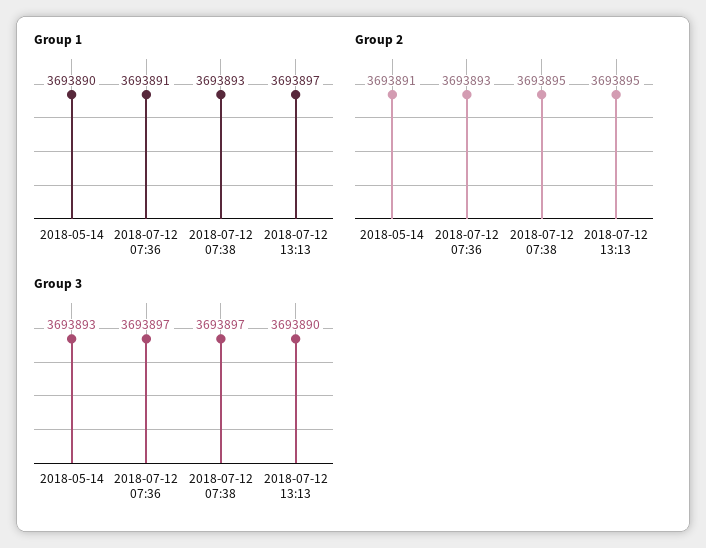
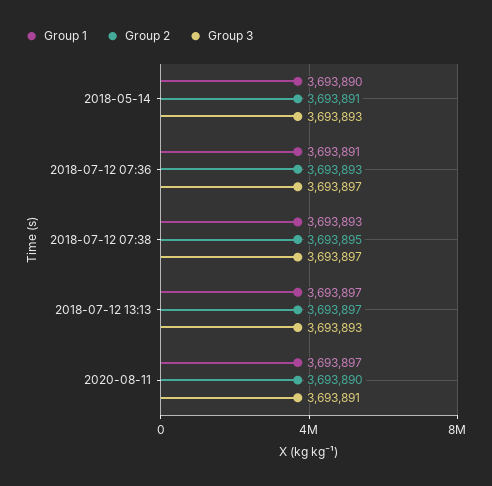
Group 2, 2018-07-12 13:13: 3693895 -> 3693897
Group 3, 2018-07-12 13:13: 3693890 -> 3693893
Group 1, 2020-08-11: none -> 3693897
Group 2, 2020-08-11: none -> 3693890
Group 3, 2020-08-11: none -> 3693891

